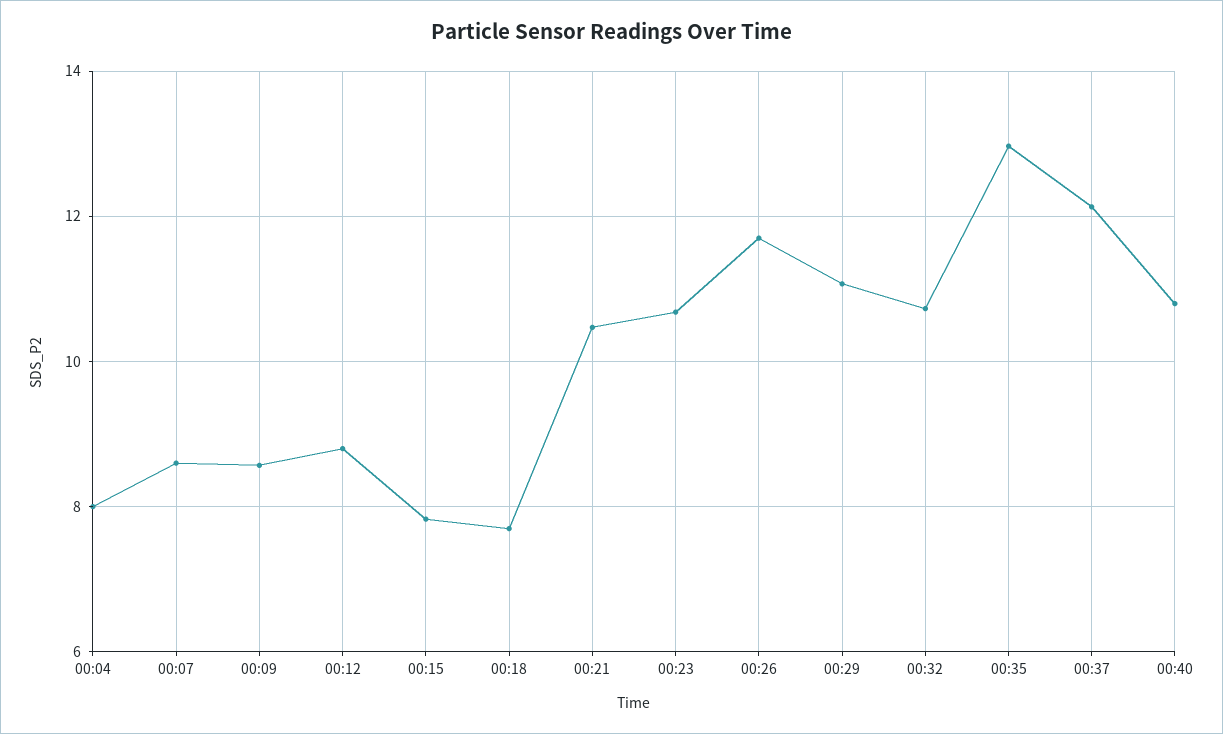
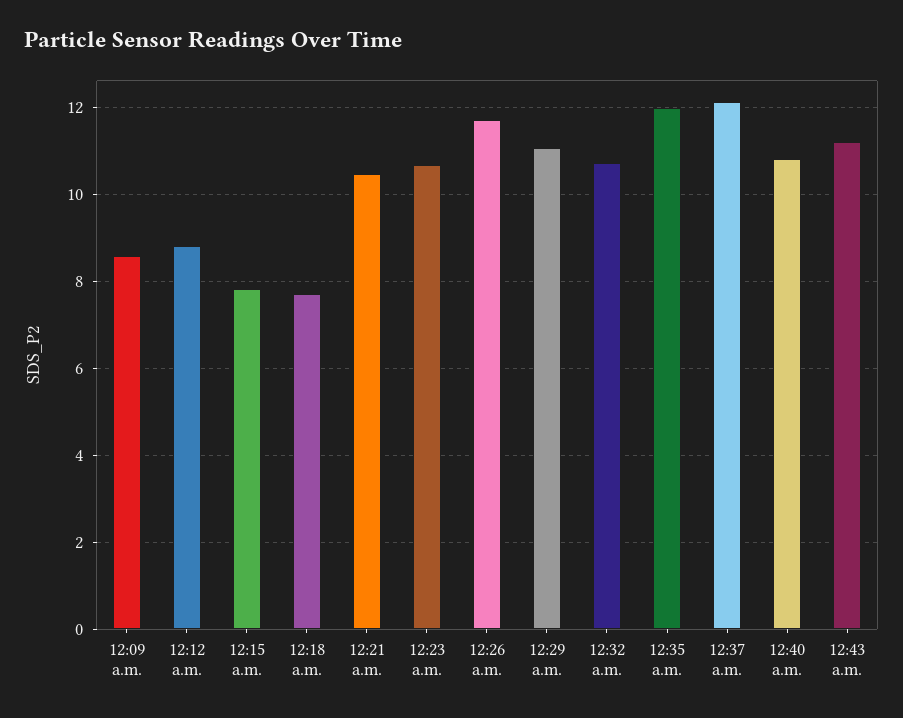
00:04: 8 -> none
00:07: 8.6 -> none
00:35: 13 -> 12
12:43 a.m.: none -> 11.2

